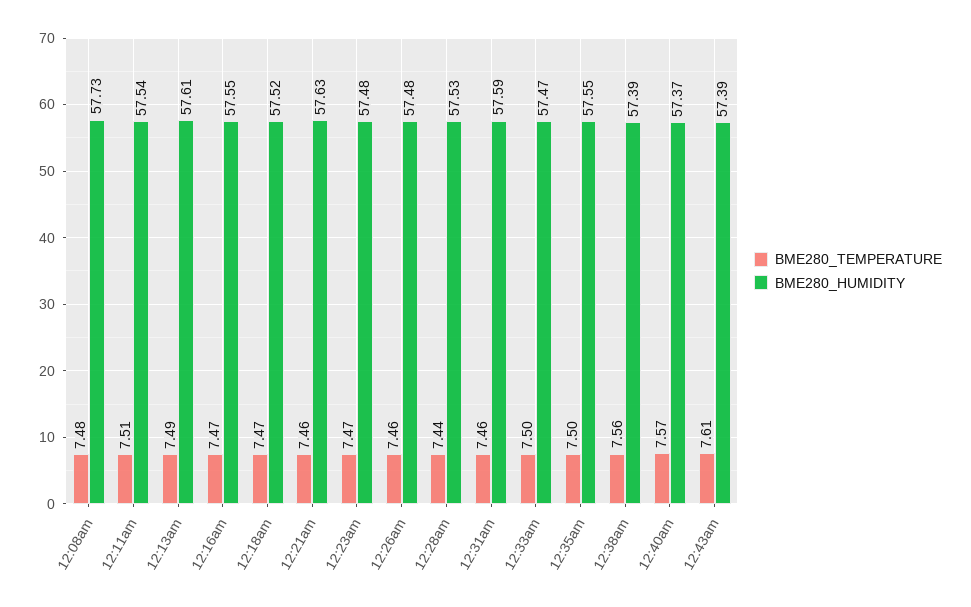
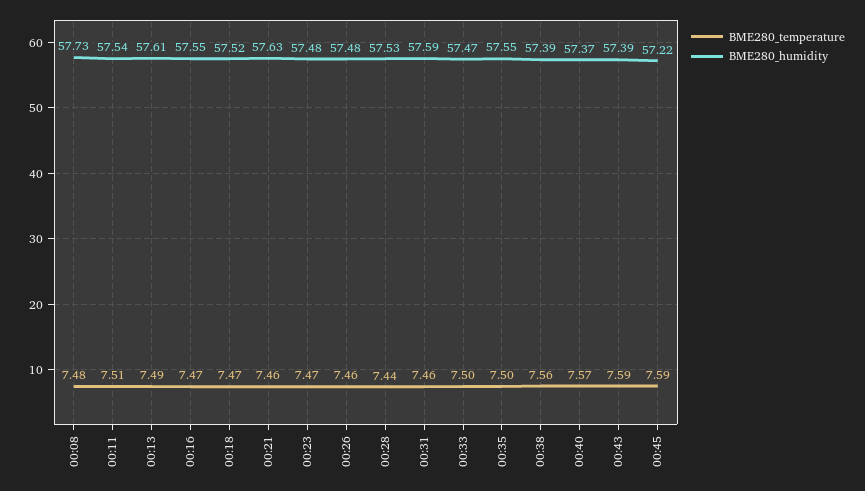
BME280_TEMPERATURE, 12:43am: 7.61 -> 7.59
BME280_TEMPERATURE, 00:45: none -> 7.59
BME280_HUMIDITY, 00:45: none -> 57.22

